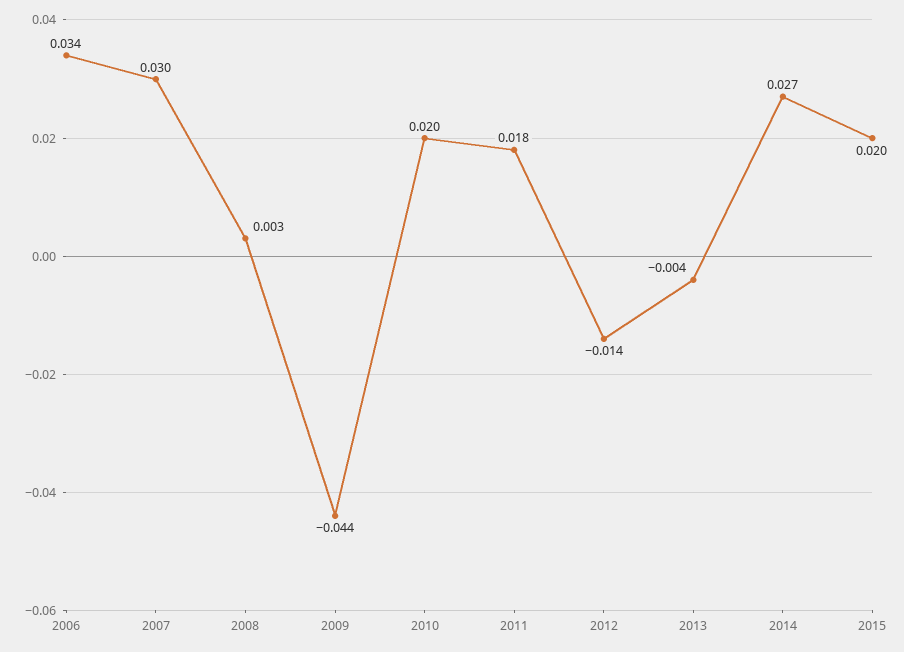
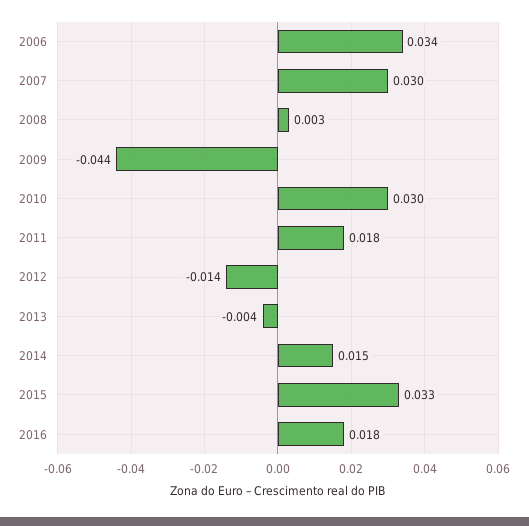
2010: 0.02 -> 0.03
2014: 0.027 -> 0.015
2015: 0.02 -> 0.033
2016: none -> 0.018

